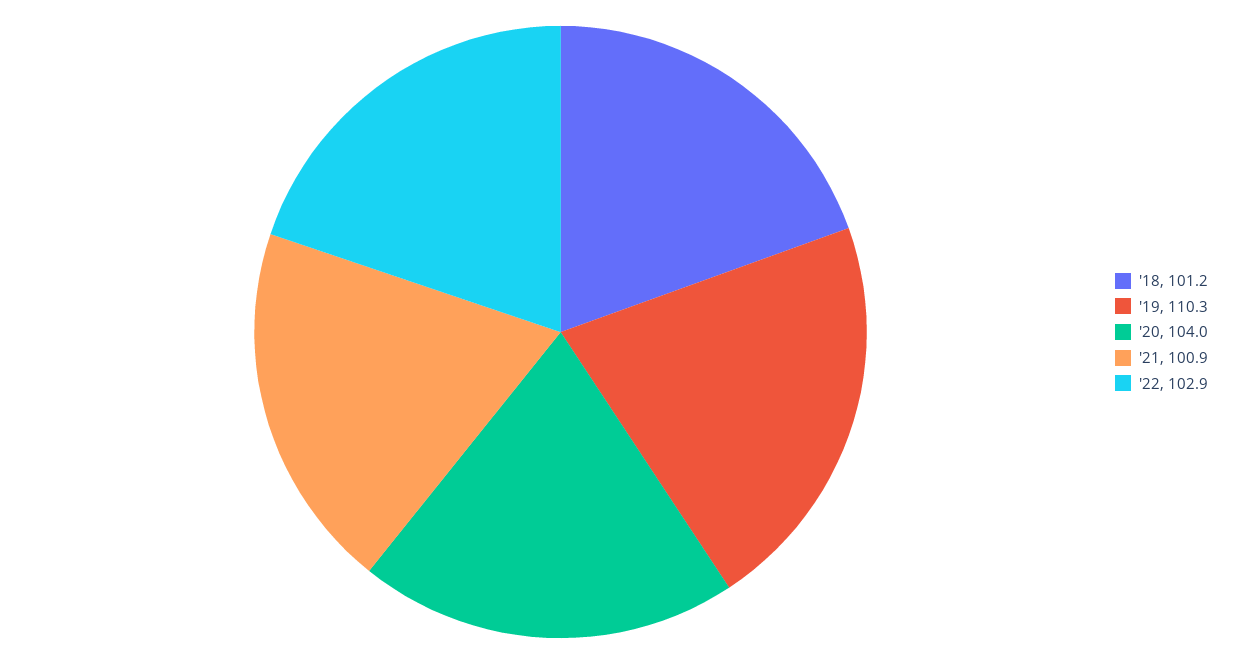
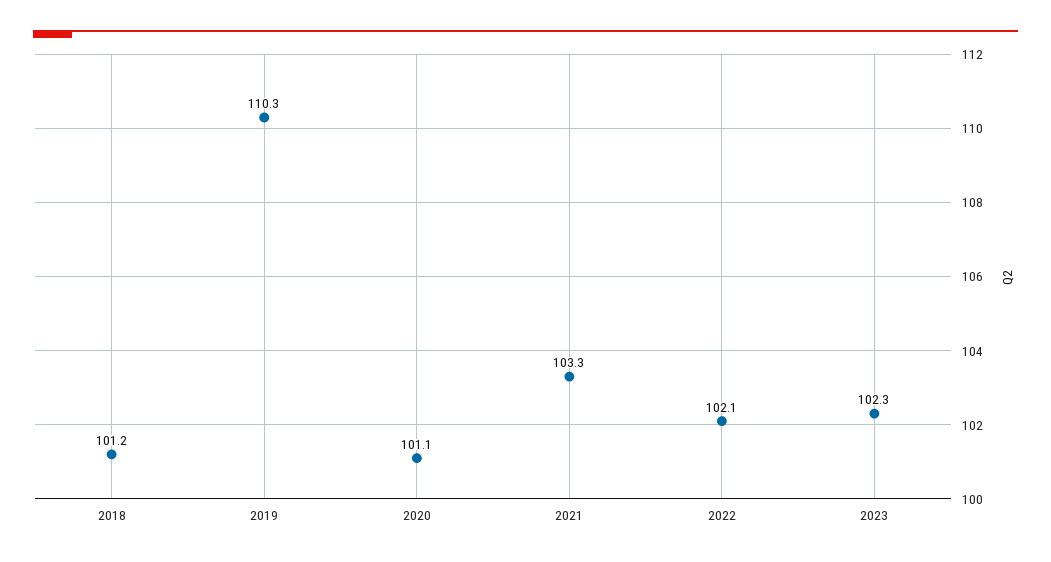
'20: 104 -> 101.1
'21: 100.9 -> 103.3
'22: 102.9 -> 102.1
2023: none -> 102.3

